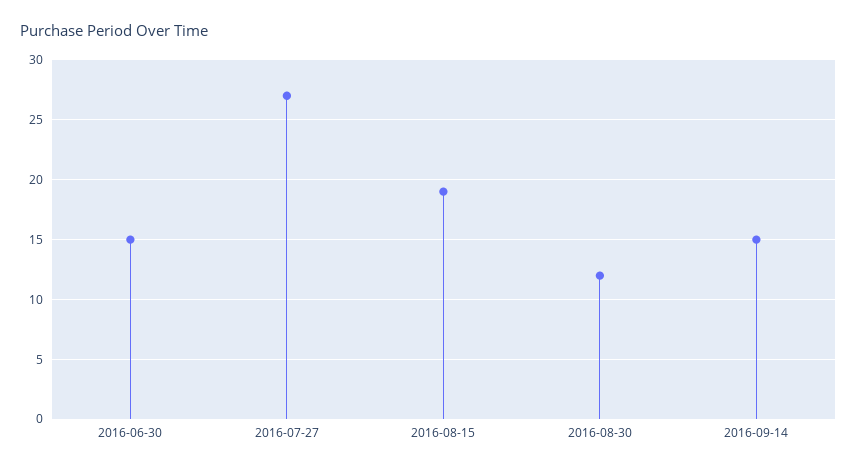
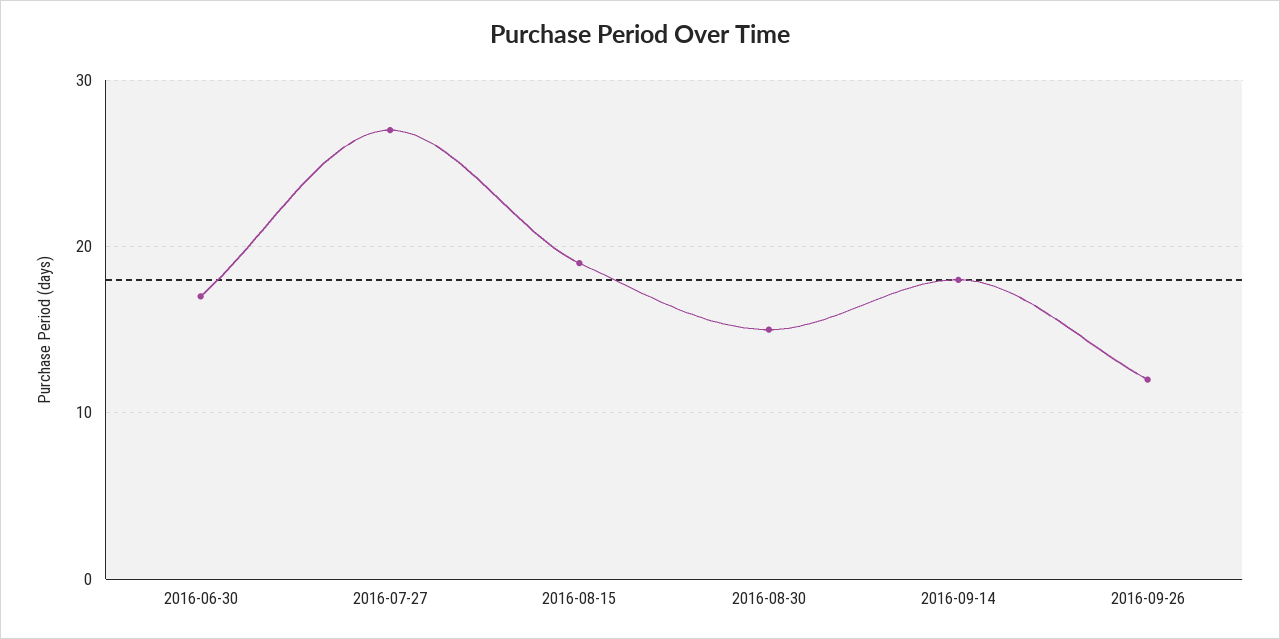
2016-06-30: 15 -> 17
2016-08-30: 12 -> 15
2016-09-14: 15 -> 18
2016-09-26: none -> 12

